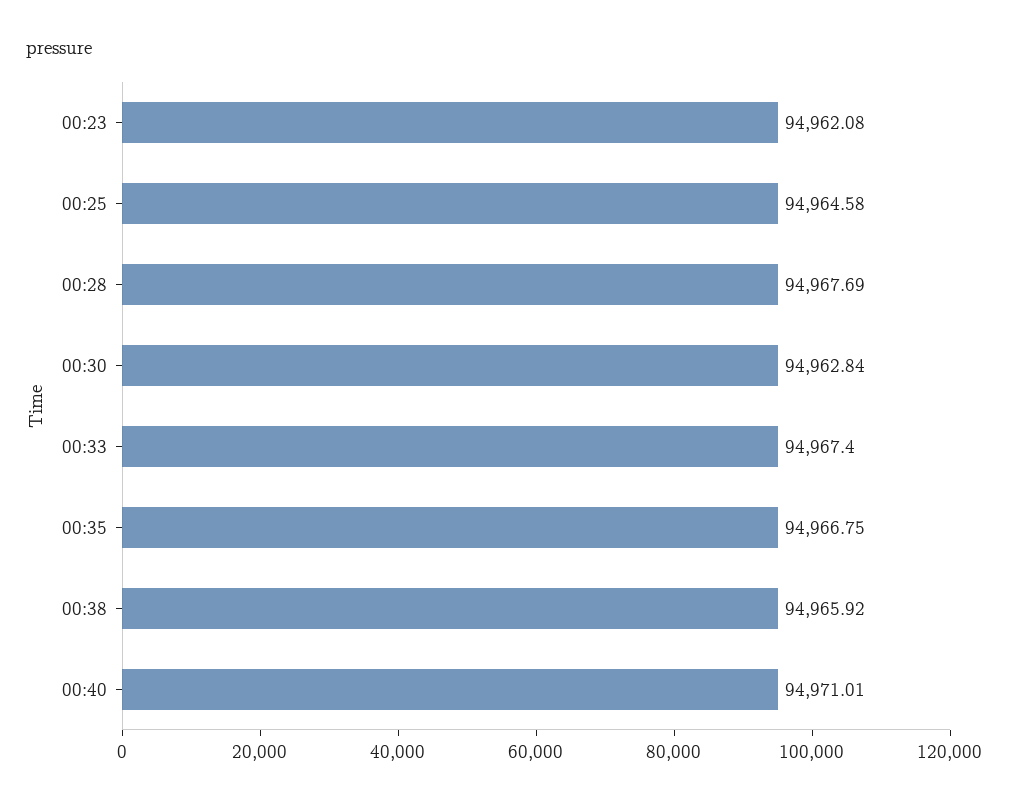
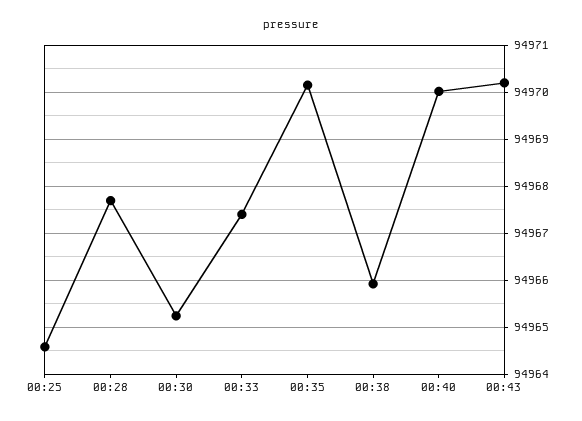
00:23: 94962.08 -> none
00:30: 94962.84 -> 94965.2
00:35: 94966.75 -> 94970.2
00:40: 94971.01 -> 94970
00:43: none -> 94970.2

